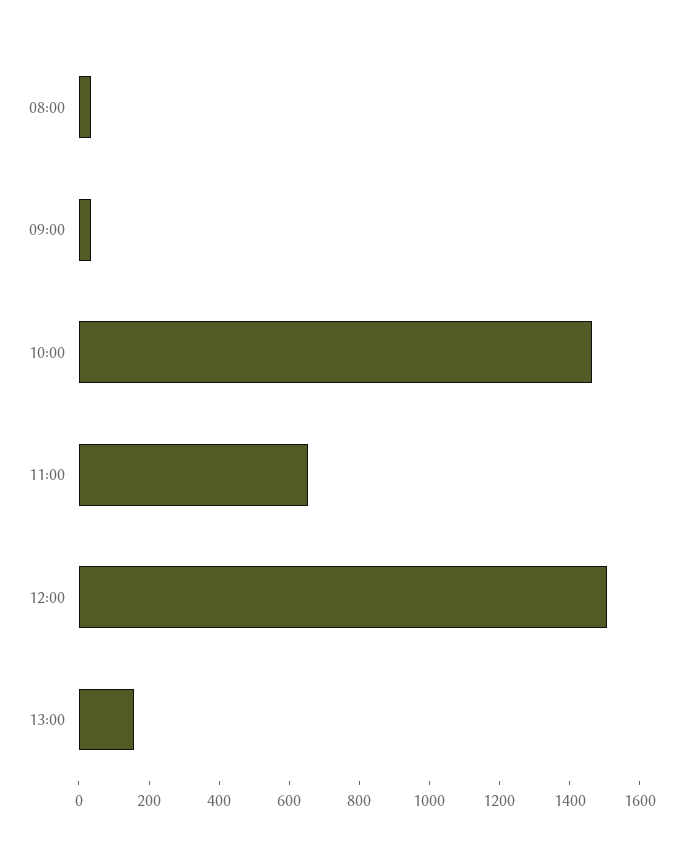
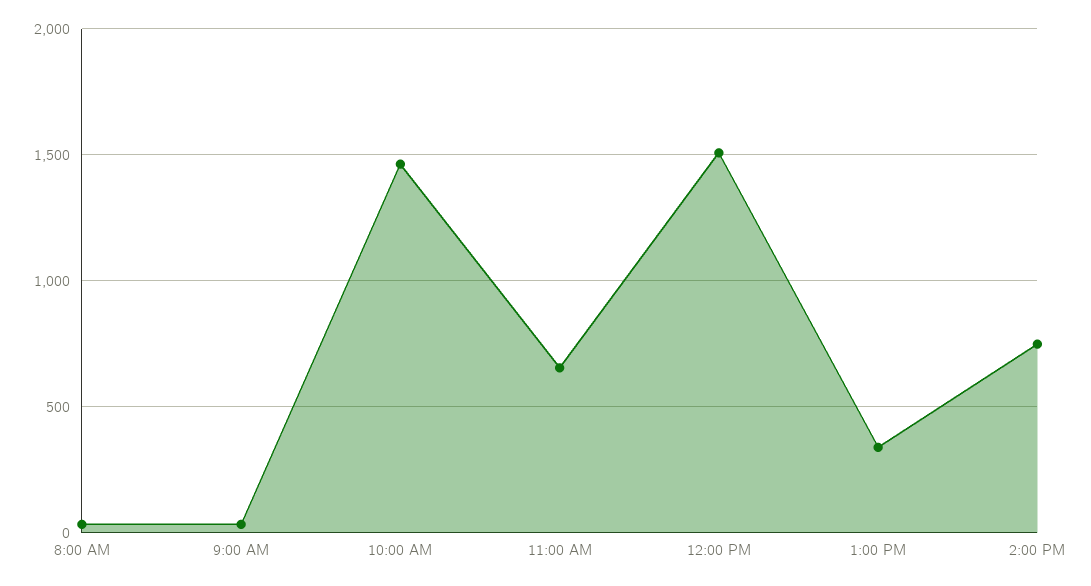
13:00: 150 -> 350
2:00 PM: none -> 750

